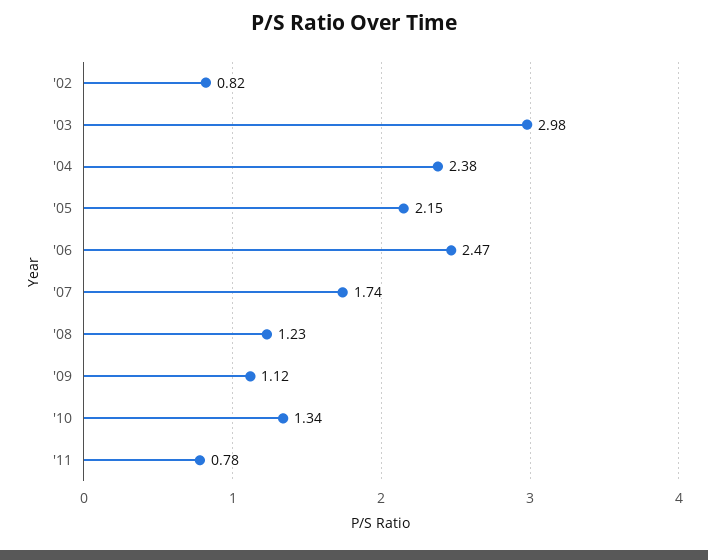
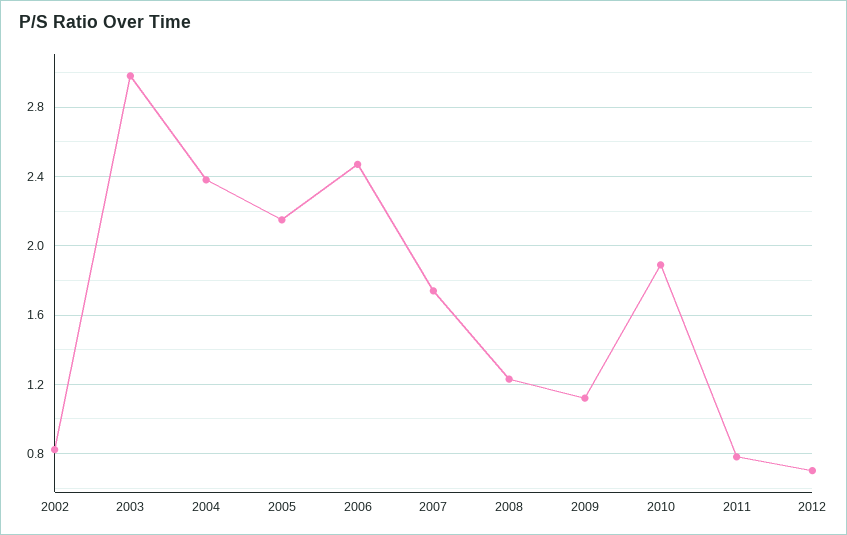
'10: 1.34 -> 1.9
2012: none -> 0.7

